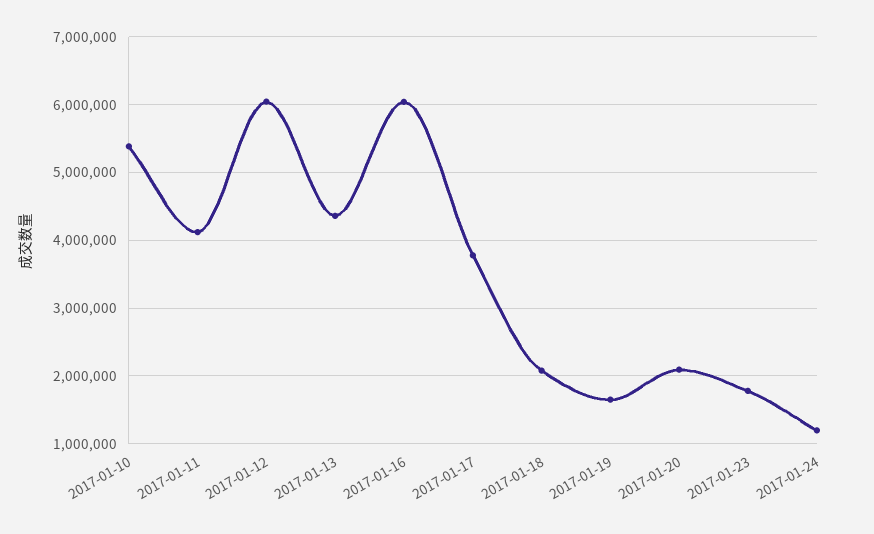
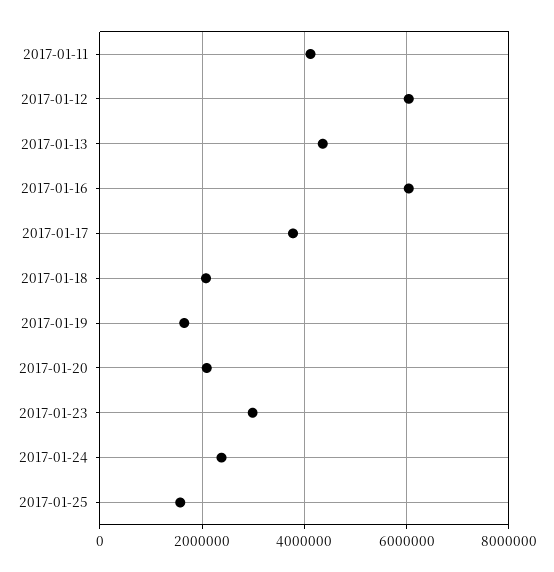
2017-01-10: 5400000 -> none
2017-01-23: 1800000 -> 3000000
2017-01-24: 1200000 -> 2400000
2017-01-25: none -> 1600000

